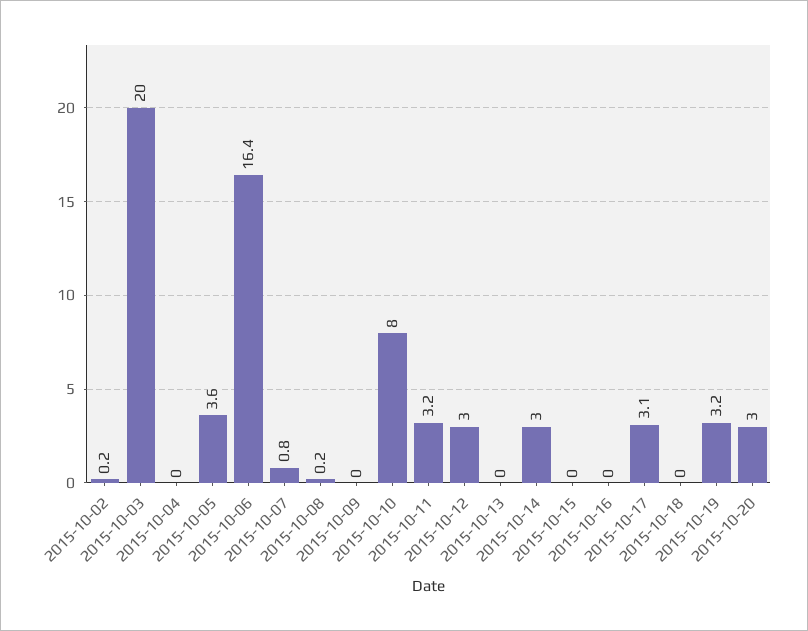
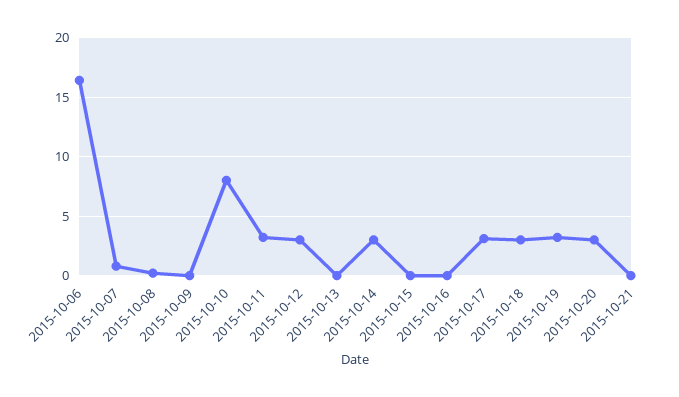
2015-10-02: 0.2 -> none
2015-10-03: 20 -> none
2015-10-04: 0 -> none
2015-10-05: 3.6 -> none
2015-10-18: 0 -> 3
2015-10-21: none -> 0

